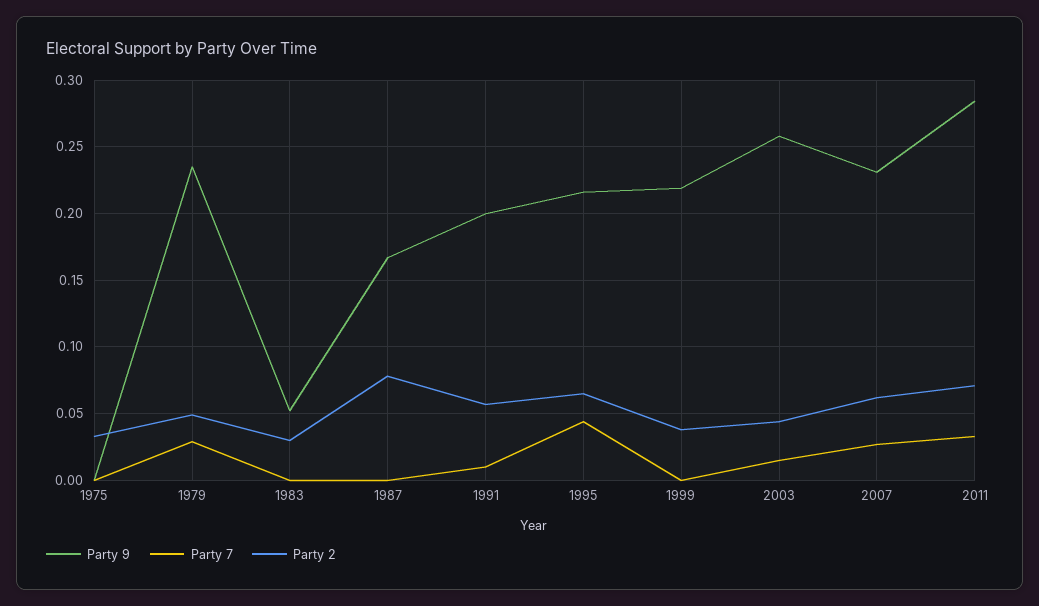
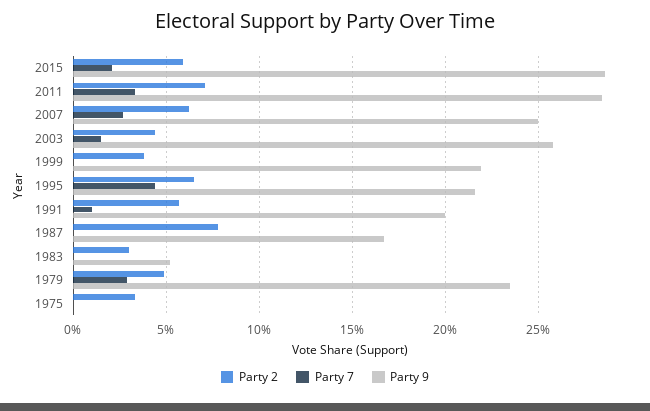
Party 9, 2007: 0.23 -> 0.25
Party 2, 2015: none -> 0.06
Party 7, 2015: none -> 0.02
Party 9, 2015: none -> 0.285

